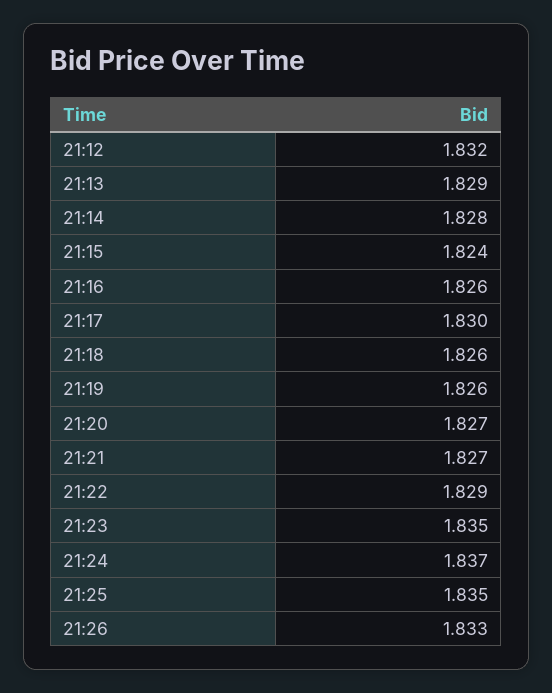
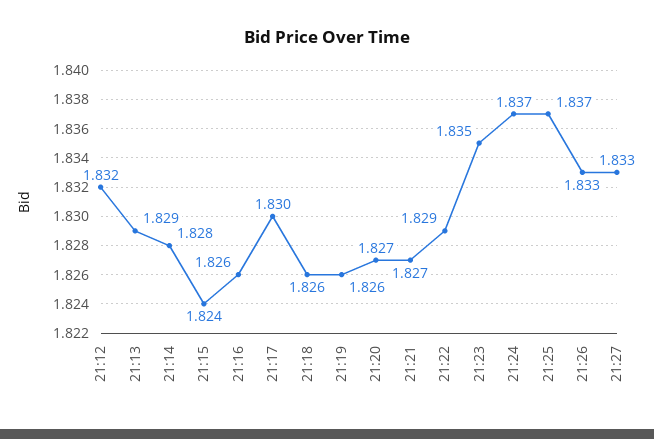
21:25: 1.835 -> 1.837
21:27: none -> 1.833

